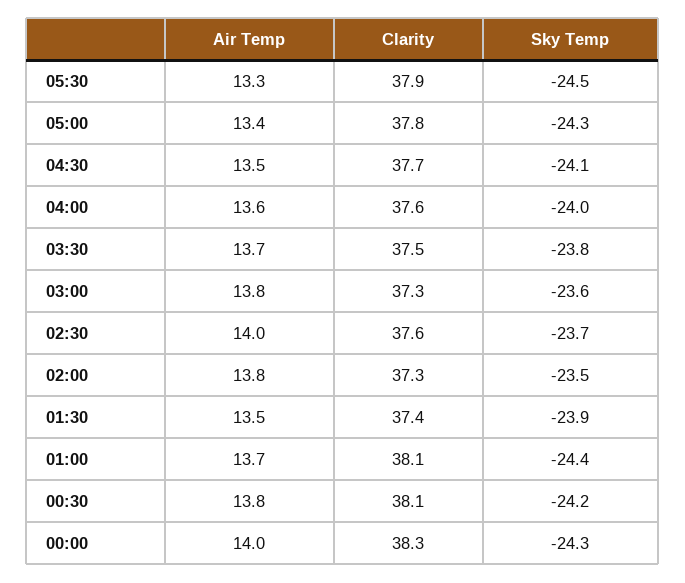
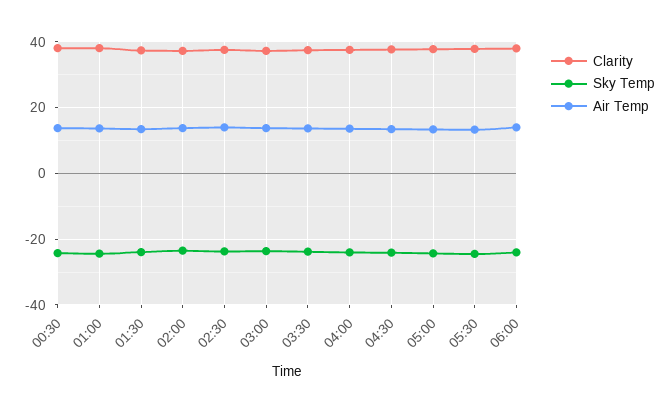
Air Temp, 00:00: 14 -> none
Clarity, 00:00: 38.3 -> none
Sky Temp, 00:00: -24.3 -> none
Clarity, 06:00: none -> 38
Sky Temp, 06:00: none -> -24
Air Temp, 06:00: none -> 14

